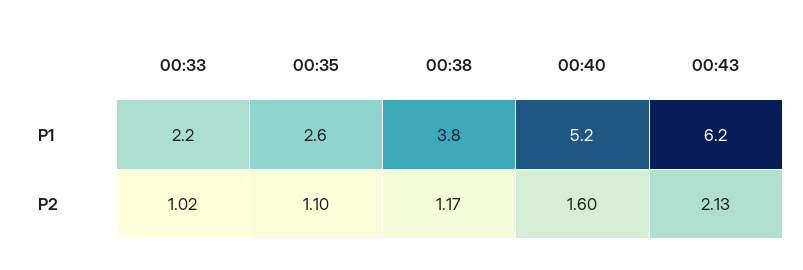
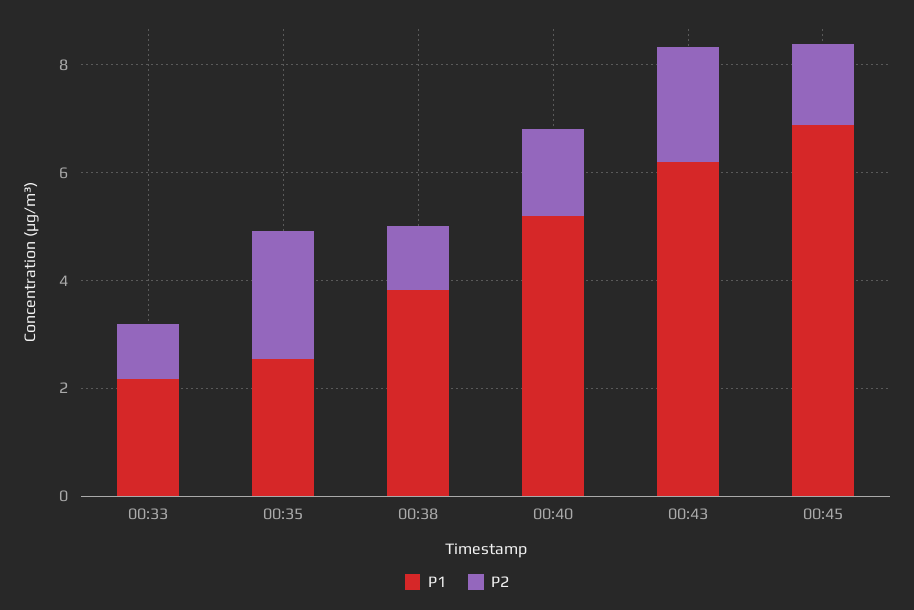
P2, 00:35: 1.1 -> 2.5
P1, 00:45: none -> 7
P2, 00:45: none -> 1.5

